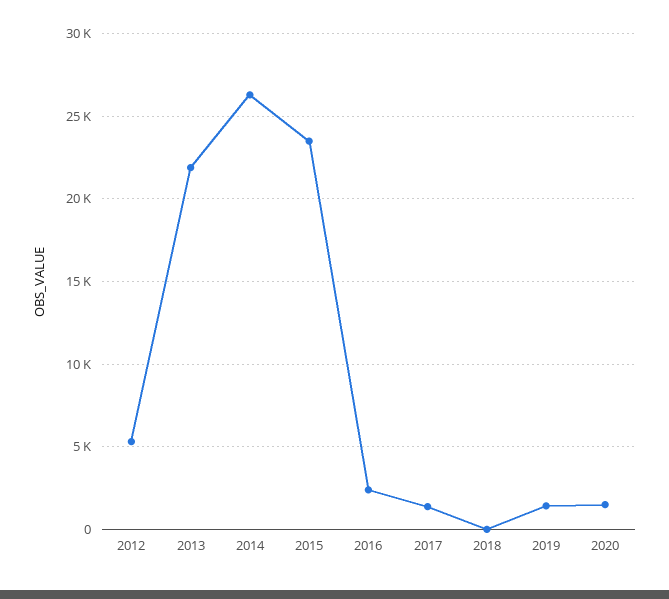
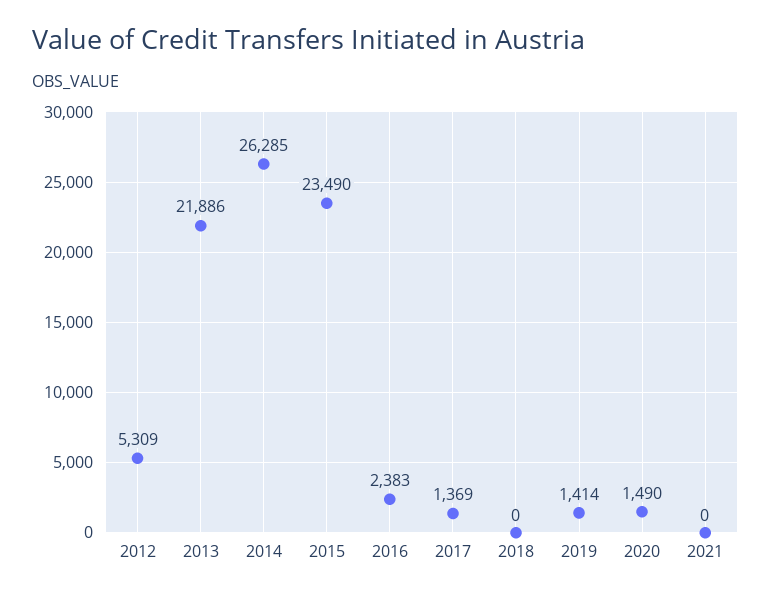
2021: none -> 0

